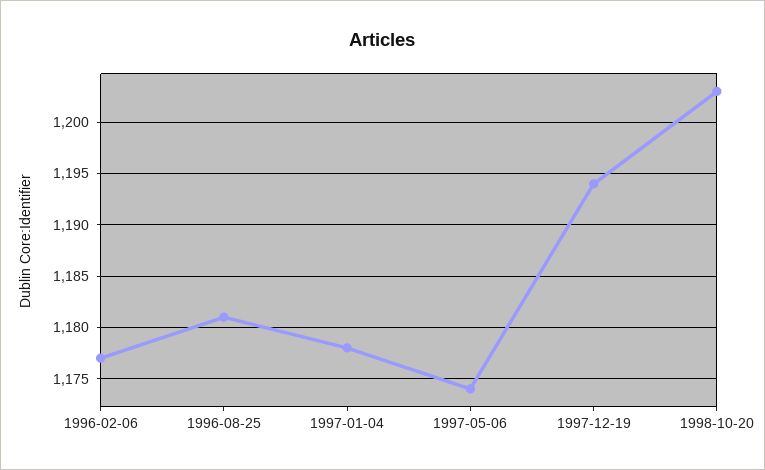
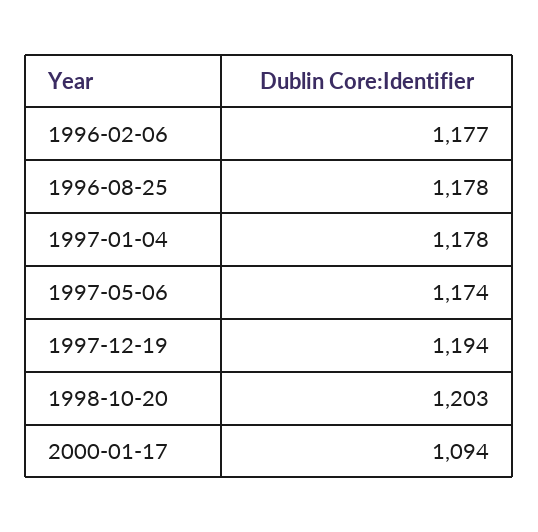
1996-08-25: 1181 -> 1178
2000-01-17: none -> 1094

